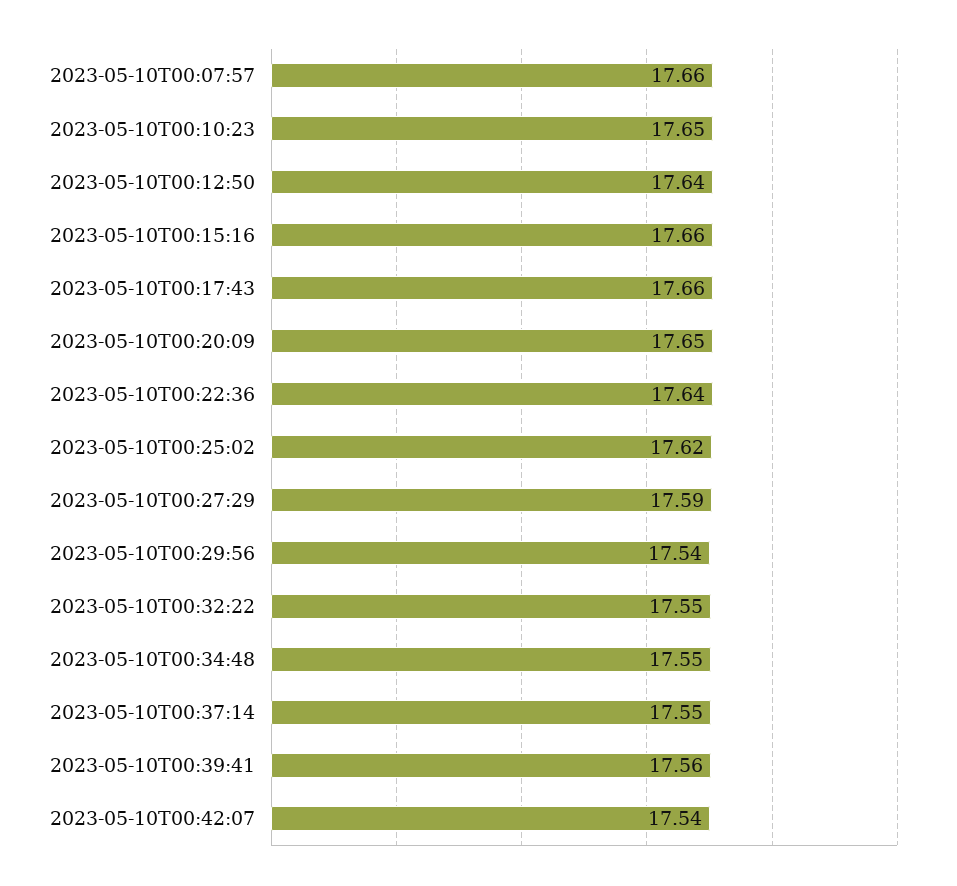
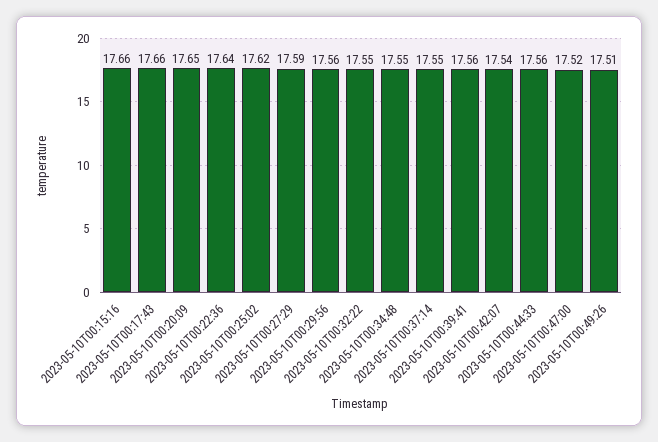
2023-05-10T00:07:57: 17.66 -> none
2023-05-10T00:10:23: 17.65 -> none
2023-05-10T00:12:50: 17.64 -> none
2023-05-10T00:29:56: 17.54 -> 17.56
2023-05-10T00:44:33: none -> 17.56
2023-05-10T00:47:00: none -> 17.52
2023-05-10T00:49:26: none -> 17.51

